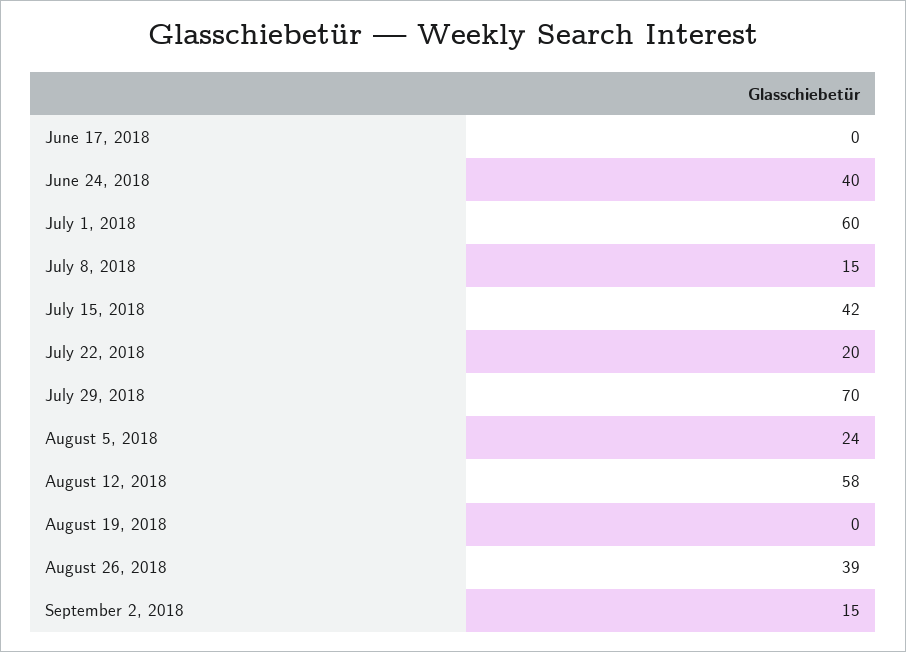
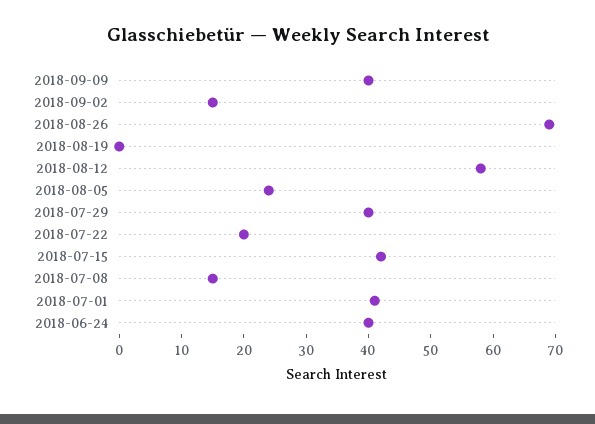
June 17, 2018: 0 -> none
July 1, 2018: 60 -> 40
July 29, 2018: 70 -> 40
August 26, 2018: 39 -> 70
2018-09-09: none -> 40

